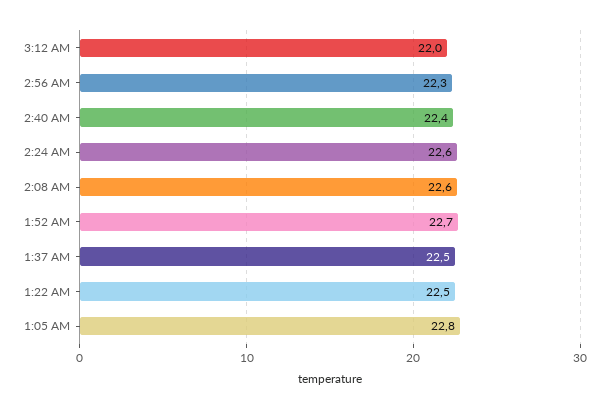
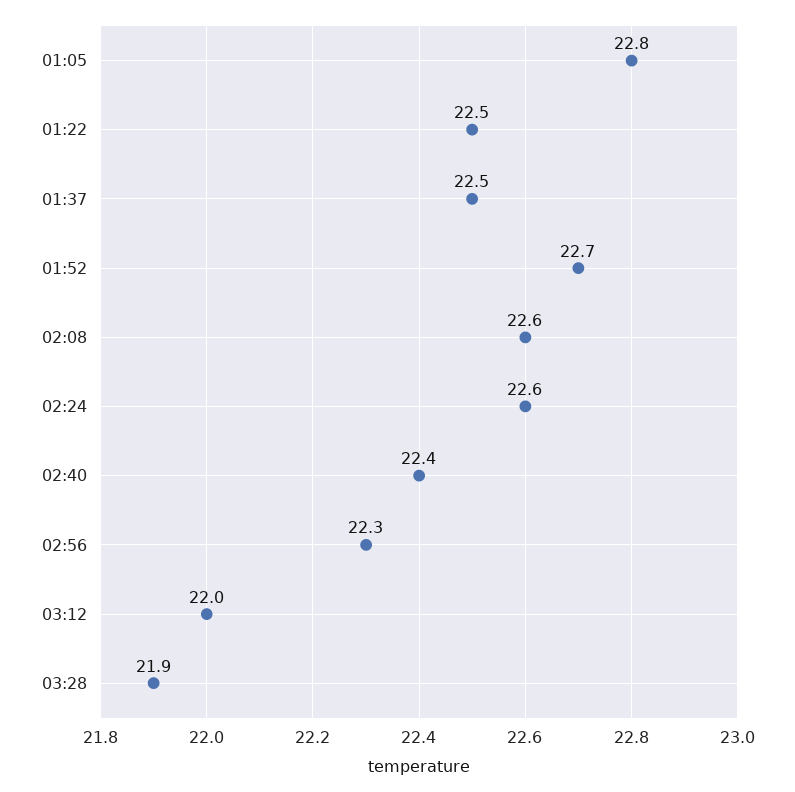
03:28: none -> 21.9

